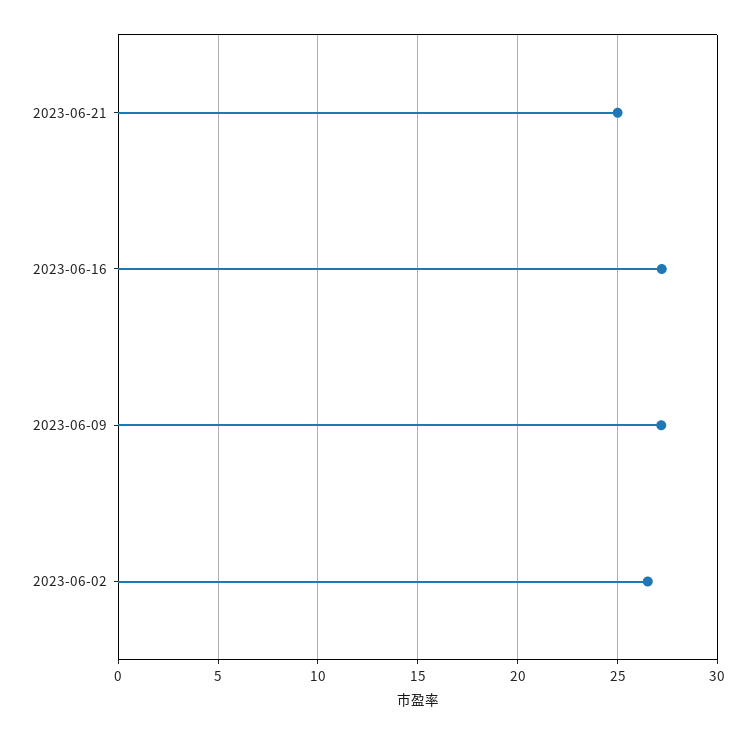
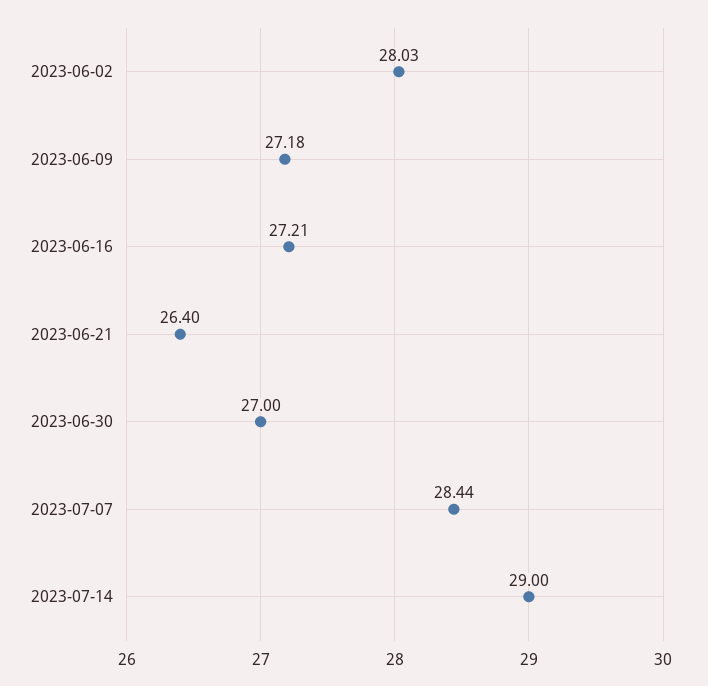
2023-06-21: 25 -> 26.4
2023-06-02: 26.5 -> 28.03
2023-06-30: none -> 27
2023-07-07: none -> 28.44
2023-07-14: none -> 29

